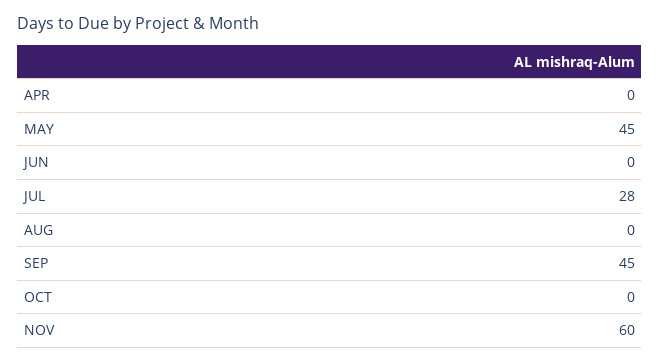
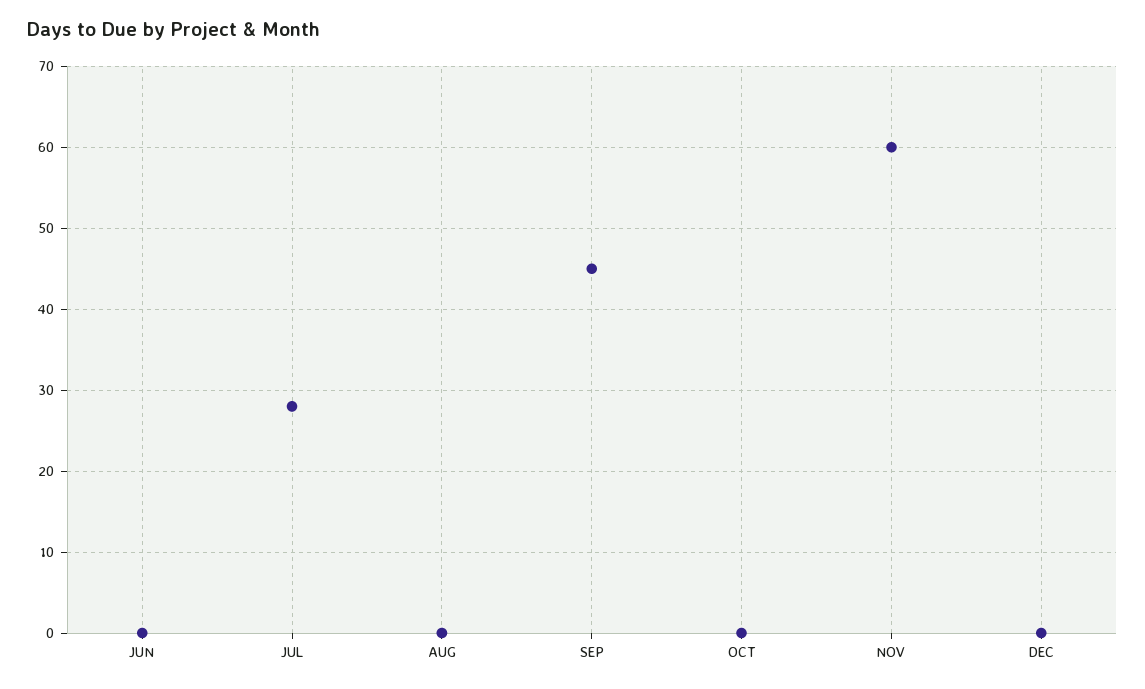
APR: 0 -> none
MAY: 45 -> none
DEC: none -> 0

